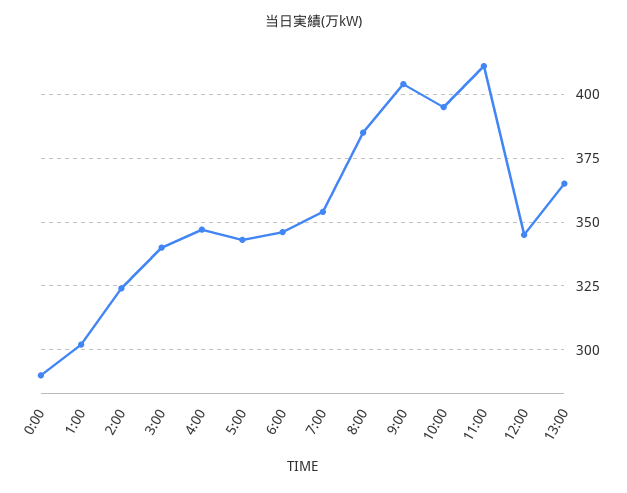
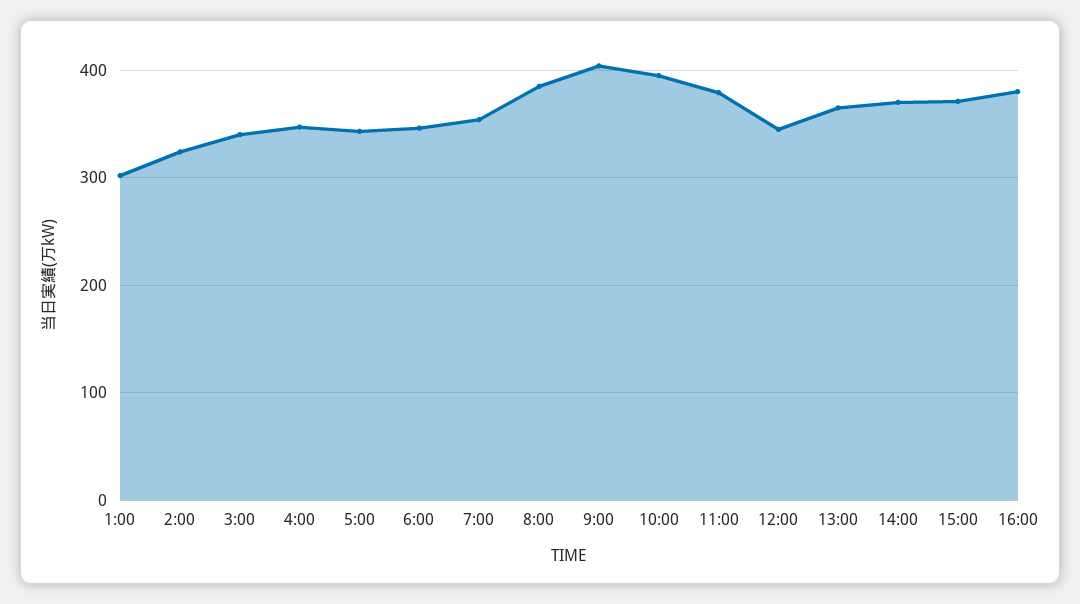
0:00: 290 -> none
11:00: 410 -> 380
14:00: none -> 370
15:00: none -> 370
16:00: none -> 380

